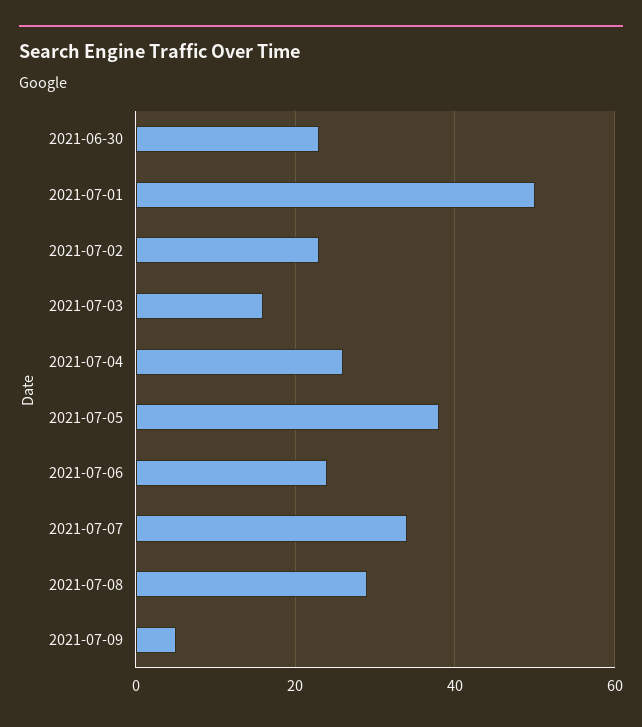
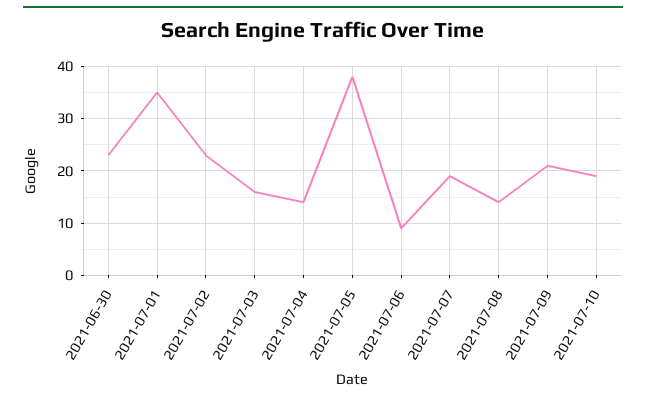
2021-07-01: 50 -> 35
2021-07-04: 25 -> 15
2021-07-06: 25 -> 10
2021-07-07: 35 -> 20
2021-07-08: 30 -> 15
2021-07-09: 5 -> 20
2021-07-10: none -> 20

